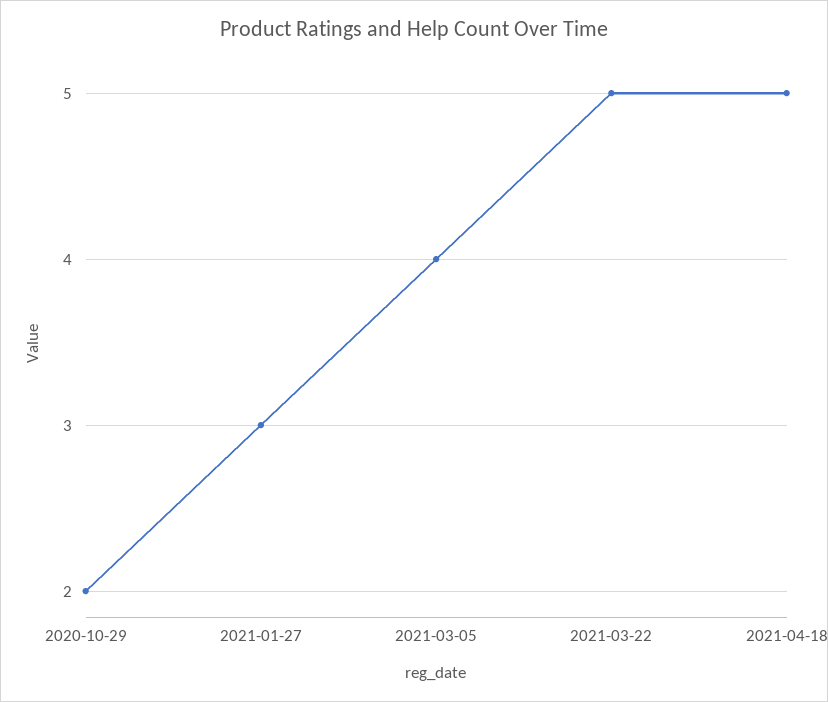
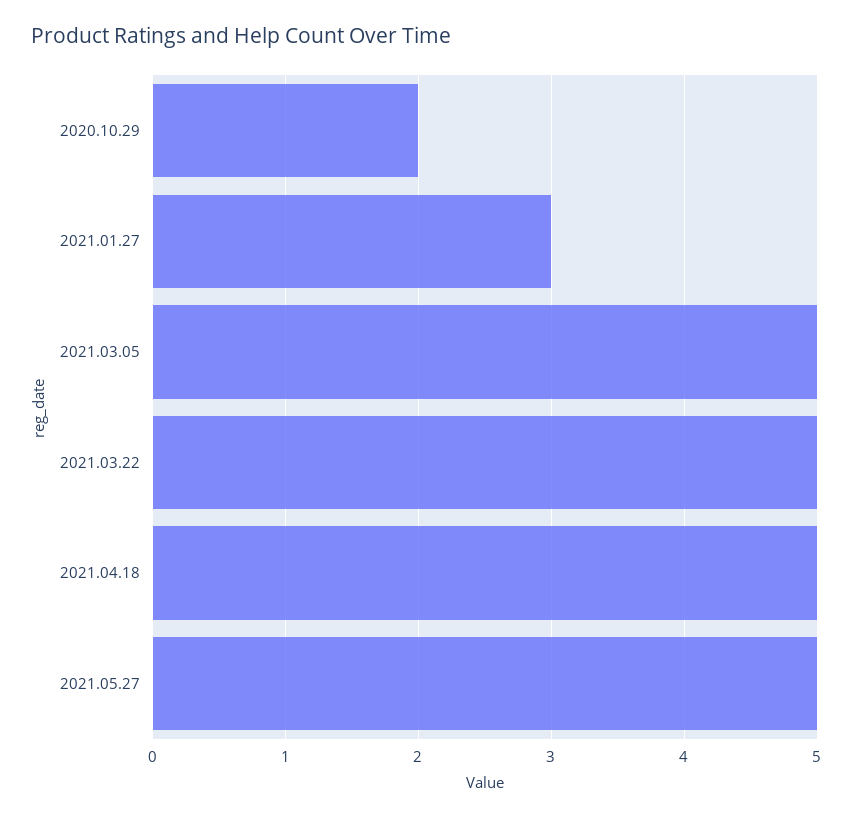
2021-03-05: 4 -> 5
2021.05.27: none -> 5

